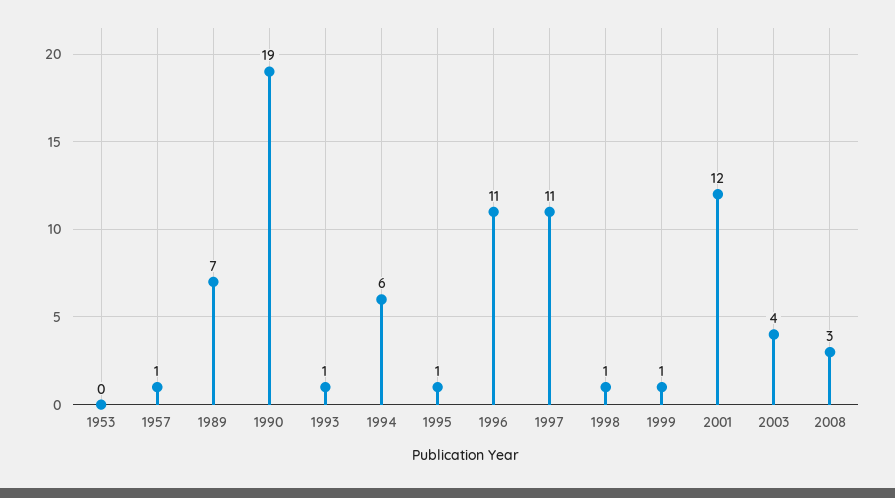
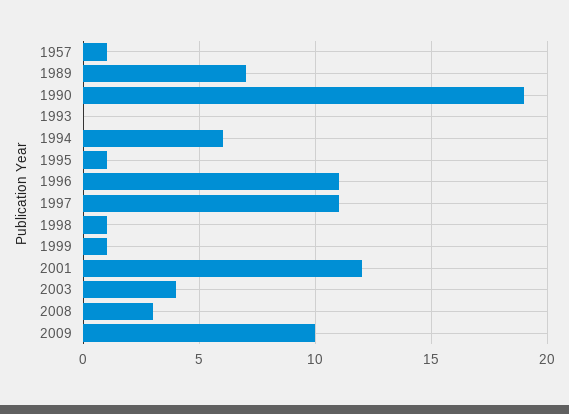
1953: 0 -> none
1993: 1 -> 0
2009: none -> 10

